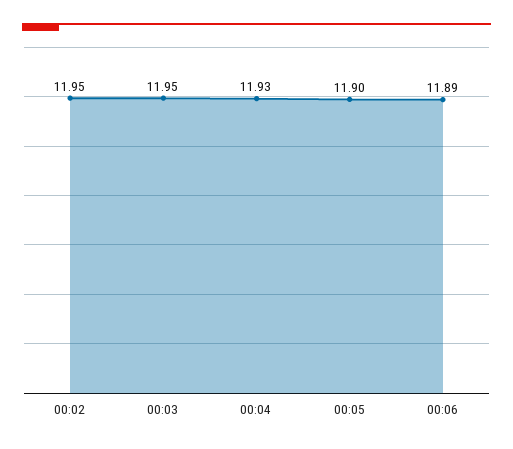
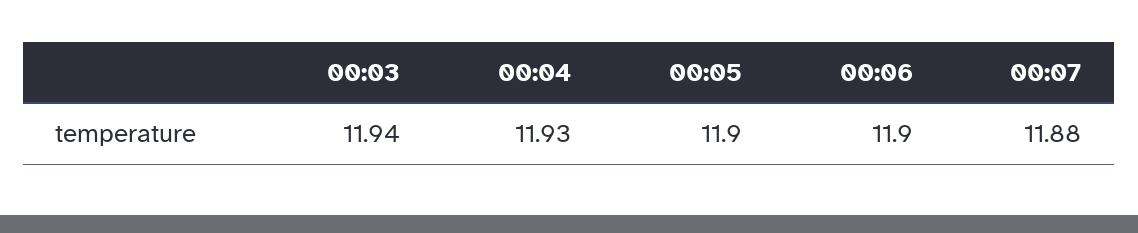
00:02: 11.95 -> none
00:03: 11.95 -> 11.94
00:06: 11.89 -> 11.9
00:07: none -> 11.88

